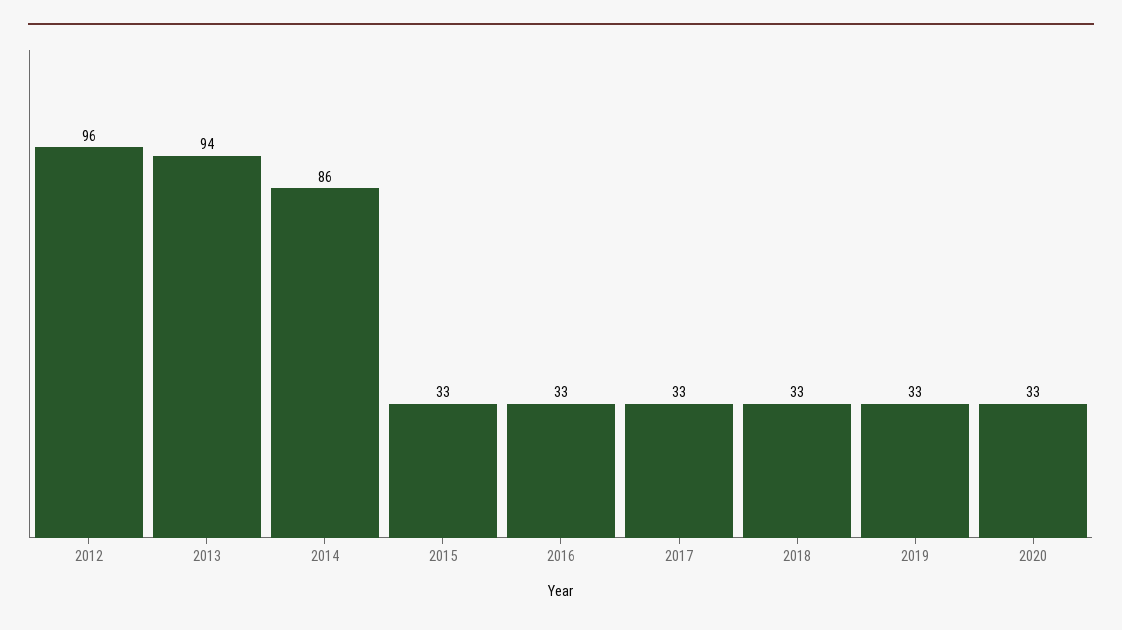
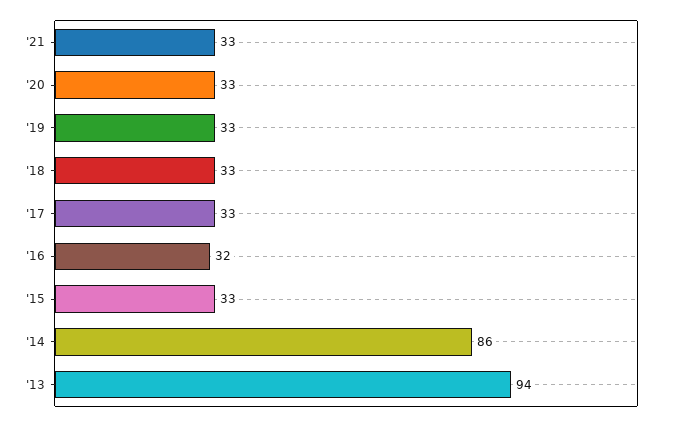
2012: 96 -> none
2016: 33 -> 32
'21: none -> 33

